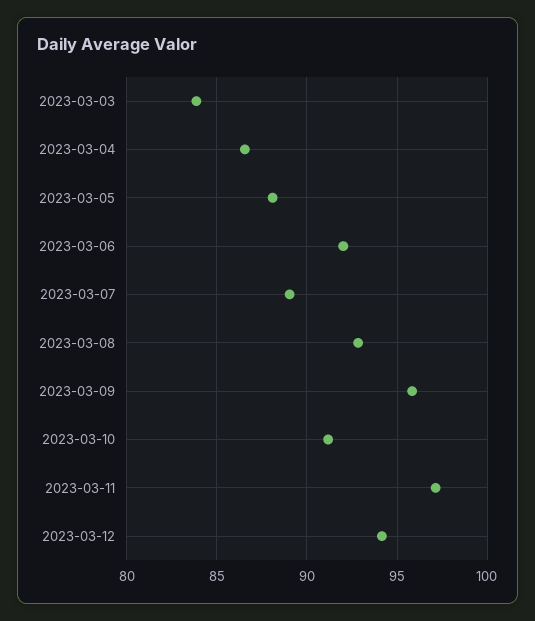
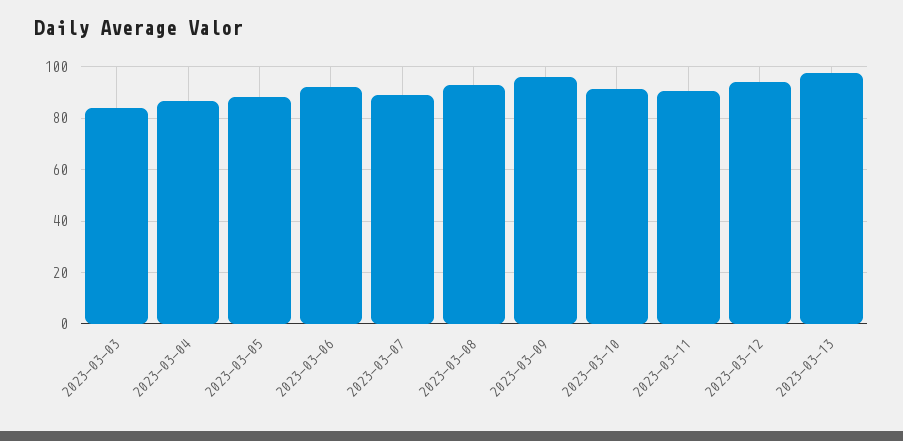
2023-03-11: 97 -> 90
2023-03-13: none -> 97.5

